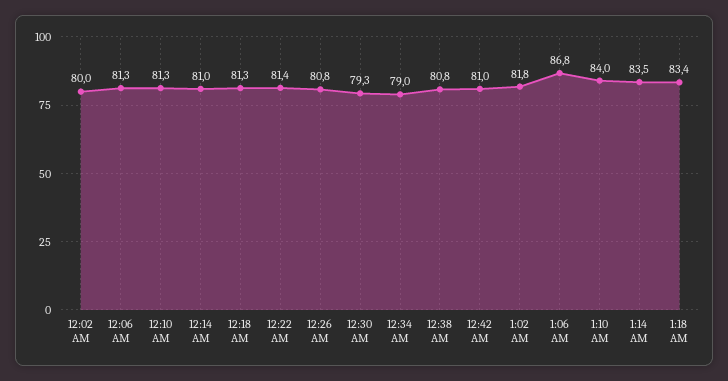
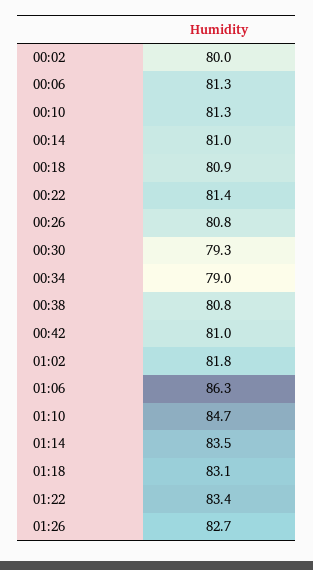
12:18 AM: 81.3 -> 80.9
1:06 AM: 86.8 -> 86.3
1:10 AM: 84 -> 84.7
1:18 AM: 83.4 -> 83.1
01:22: none -> 83.4
01:26: none -> 82.7

